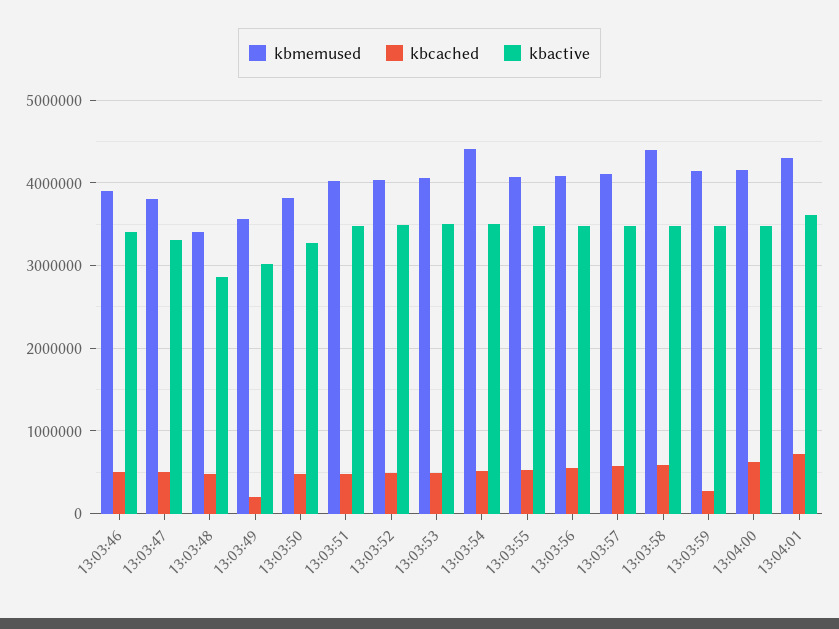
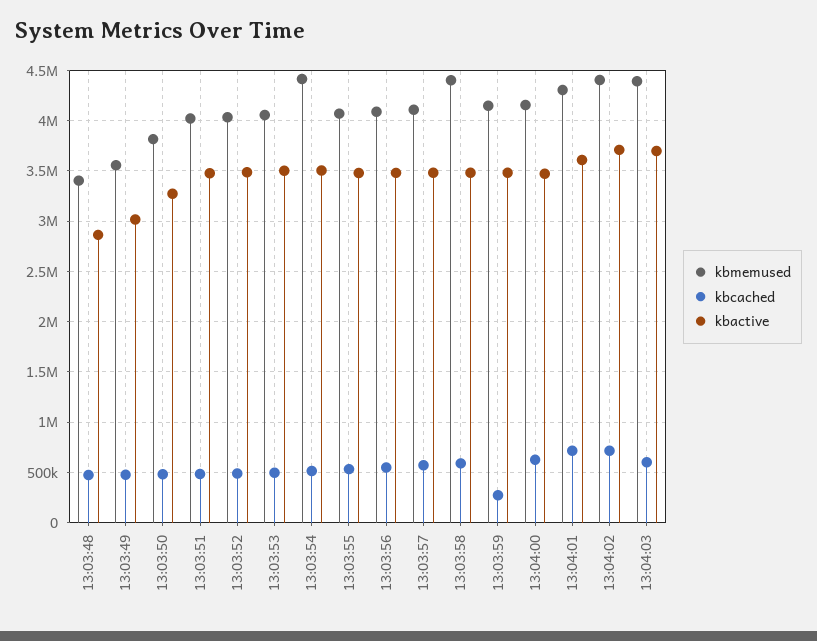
kbmemused, 13:03:46: 3900000 -> none
kbcached, 13:03:46: 500000 -> none
kbactive, 13:03:46: 3400000 -> none
kbmemused, 13:03:47: 3800000 -> none
kbcached, 13:03:47: 500000 -> none
kbactive, 13:03:47: 3300000 -> none
kbcached, 13:03:49: 200000 -> 500000
kbmemused, 13:04:02: none -> 4400000
kbcached, 13:04:02: none -> 700000
kbactive, 13:04:02: none -> 3700000
kbmemused, 13:04:03: none -> 4400000
kbcached, 13:04:03: none -> 600000
kbactive, 13:04:03: none -> 3700000

